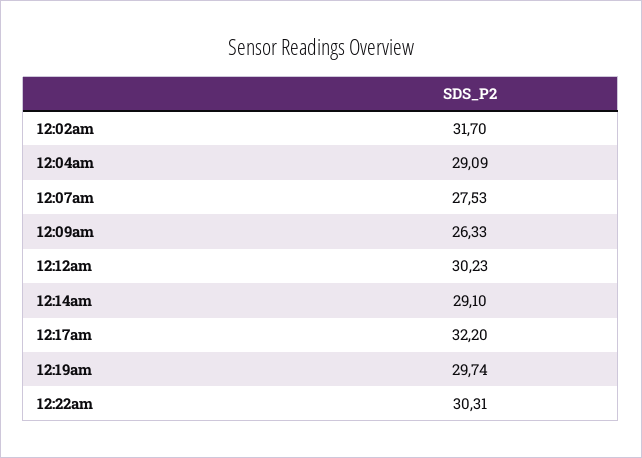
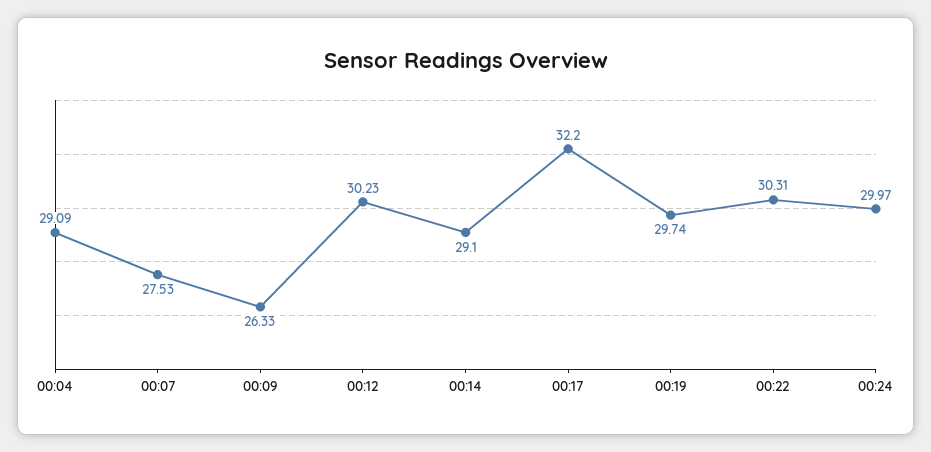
12:02am: 31.7 -> none
00:24: none -> 29.97

